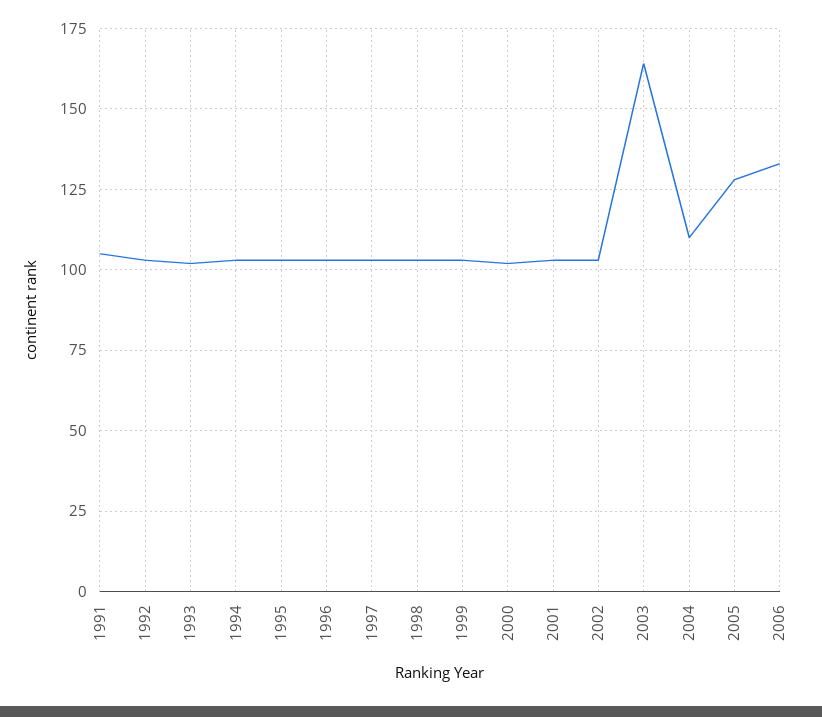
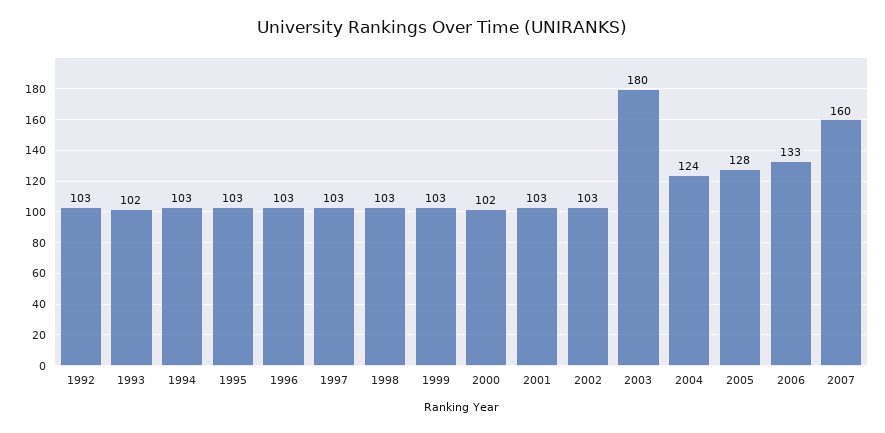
1991: 105 -> none
2003: 165 -> 180
2004: 110 -> 124
2007: none -> 160

